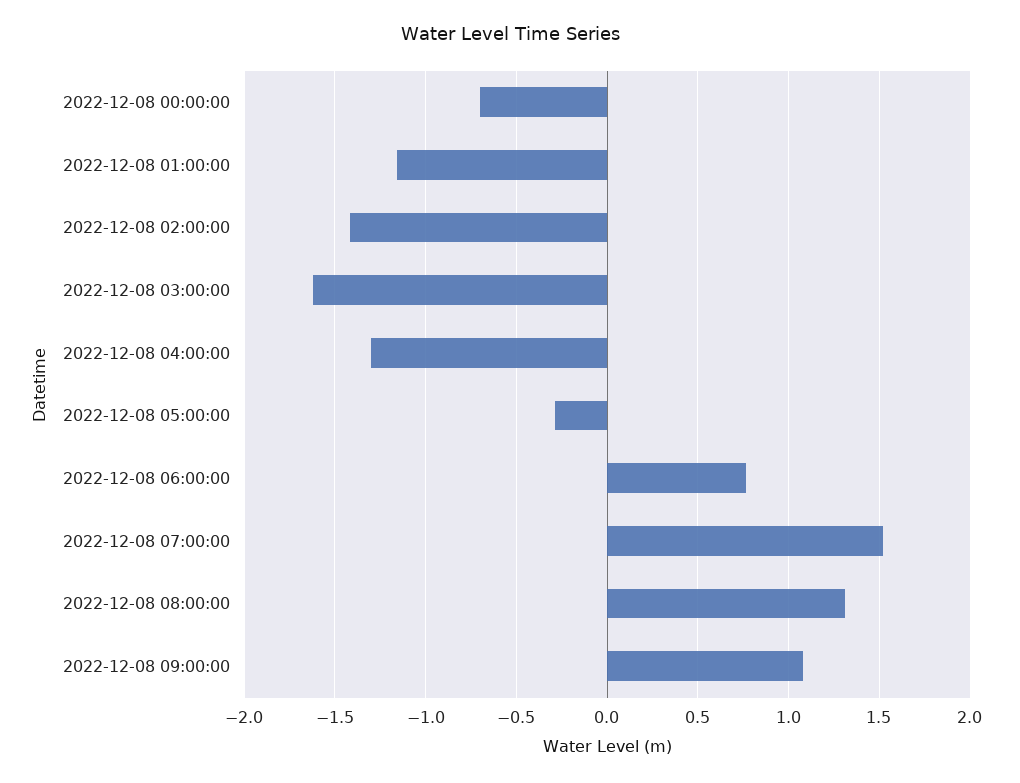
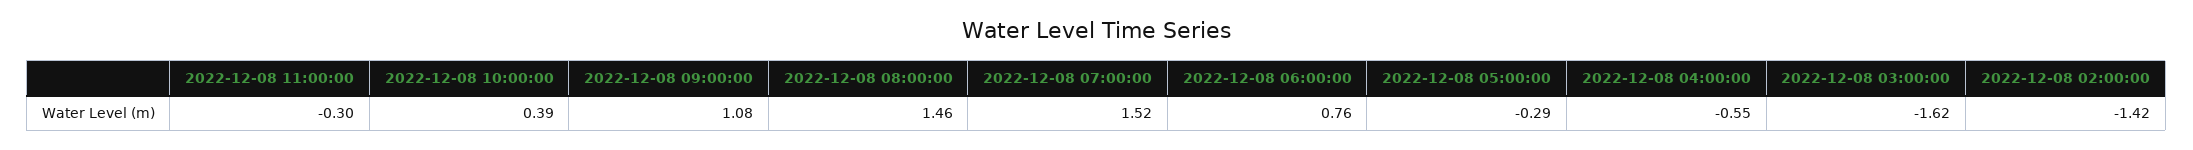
2022-12-08 00:00:00: -0.7 -> none
2022-12-08 01:00:00: -1.15 -> none
2022-12-08 04:00:00: -1.3 -> -0.55
2022-12-08 08:00:00: 1.3 -> 1.46
2022-12-08 11:00:00: none -> -0.3
2022-12-08 10:00:00: none -> 0.39

